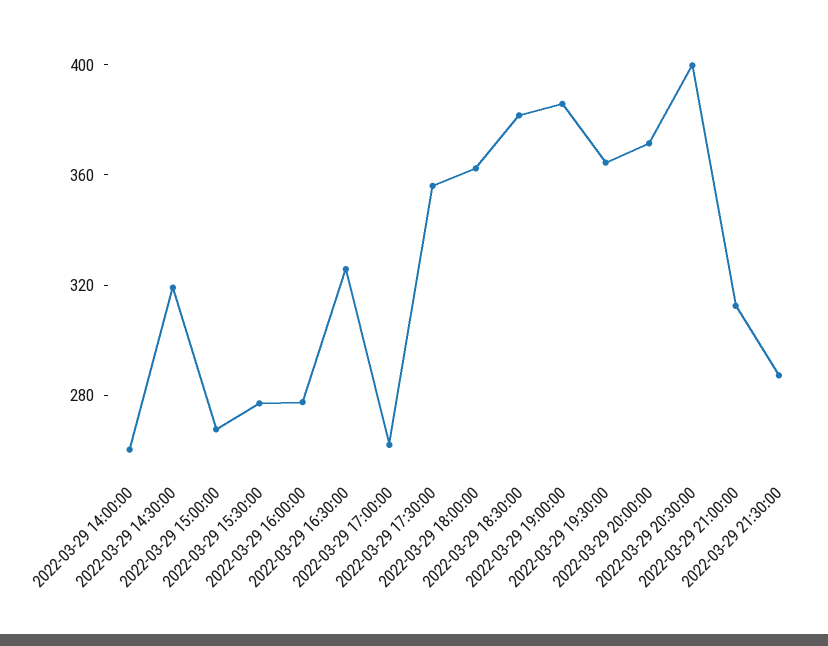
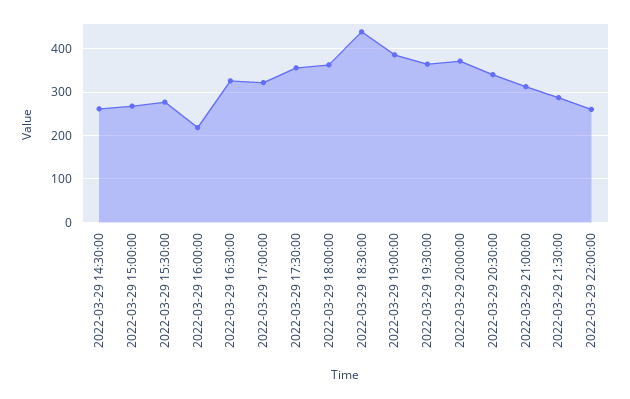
2022-03-29 14:00:00: 260 -> none
2022-03-29 14:30:00: 320 -> 260
2022-03-29 16:00:00: 280 -> 220
2022-03-29 17:00:00: 260 -> 320
2022-03-29 18:30:00: 380 -> 440
2022-03-29 20:30:00: 400 -> 340
2022-03-29 22:00:00: none -> 260

